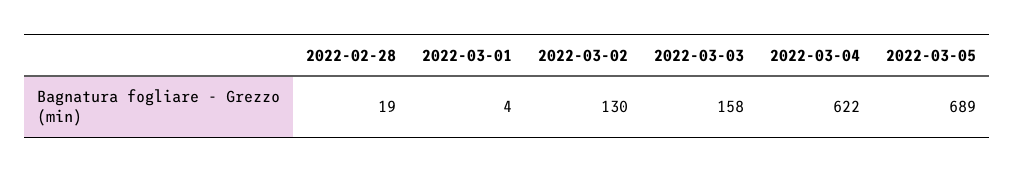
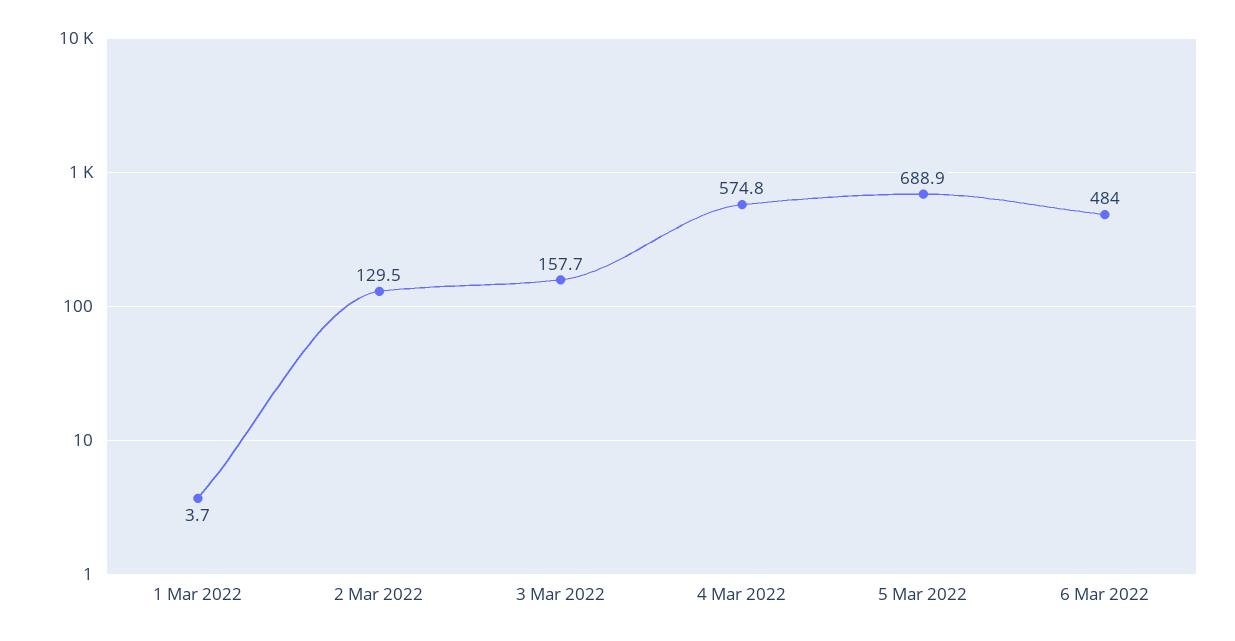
2022-02-28: 19 -> none
2022-03-04: 622 -> 574.8
6 Mar 2022: none -> 484

